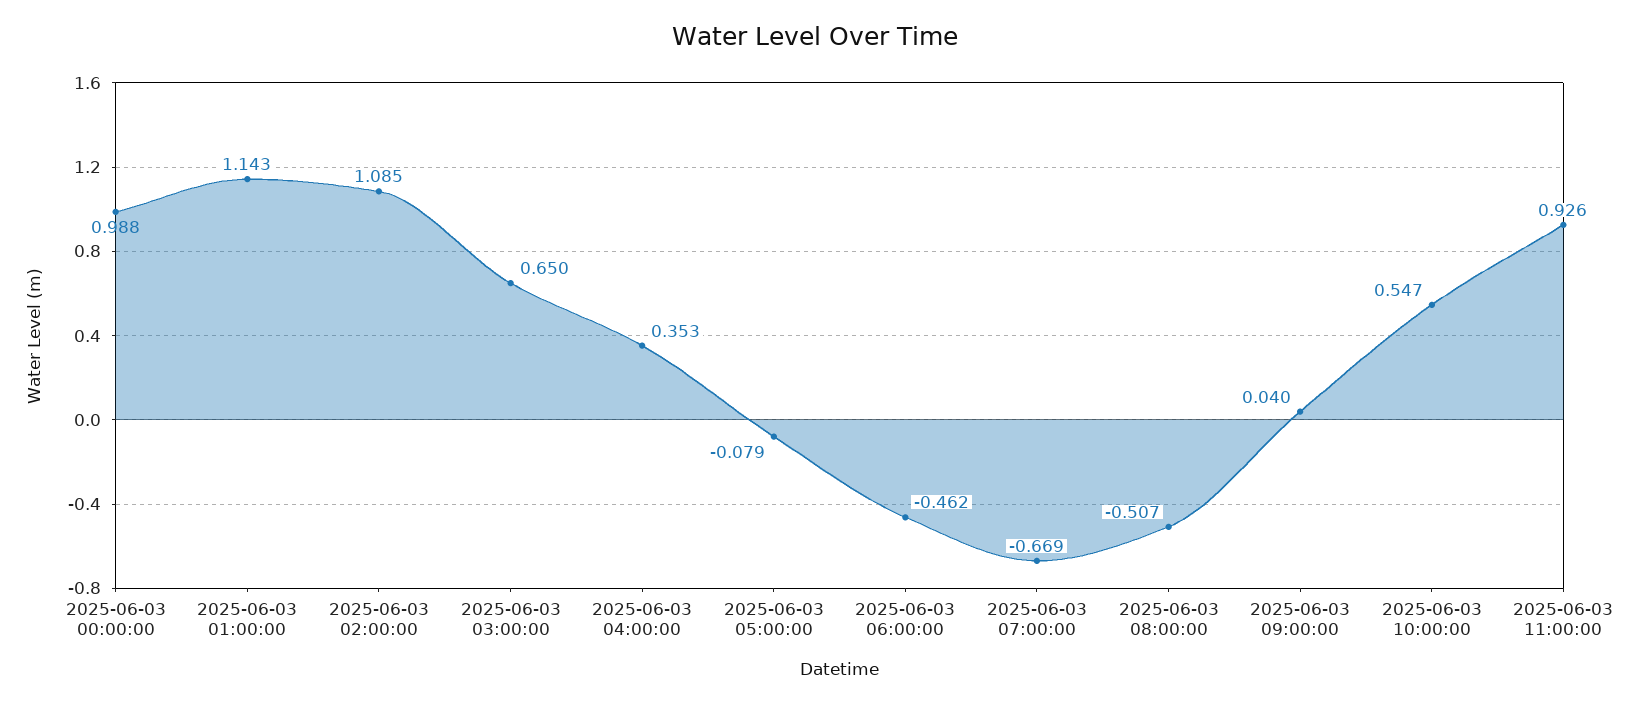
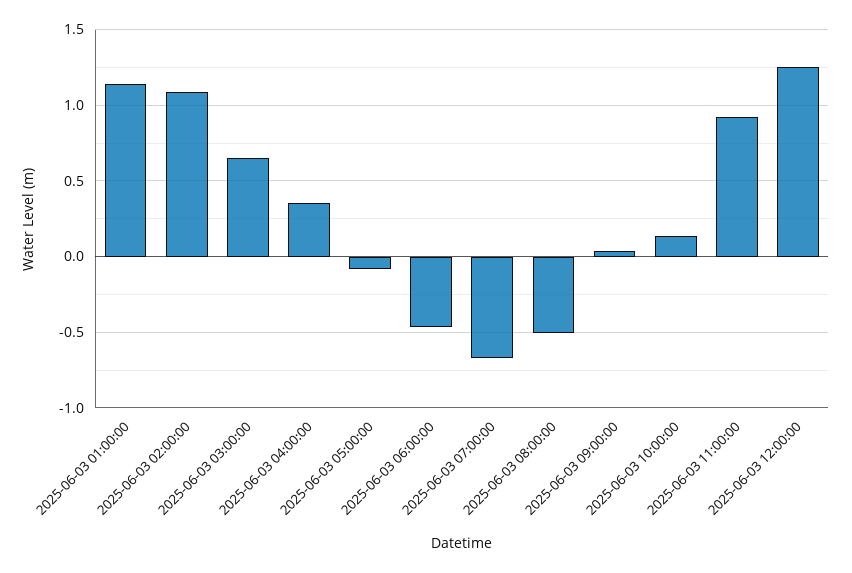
2025-06-03 00:00:00: 0.988 -> none
2025-06-03 10:00:00: 0.547 -> 0.15
2025-06-03 12:00:00: none -> 1.25

